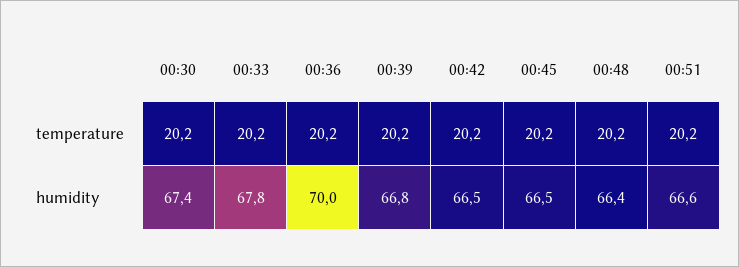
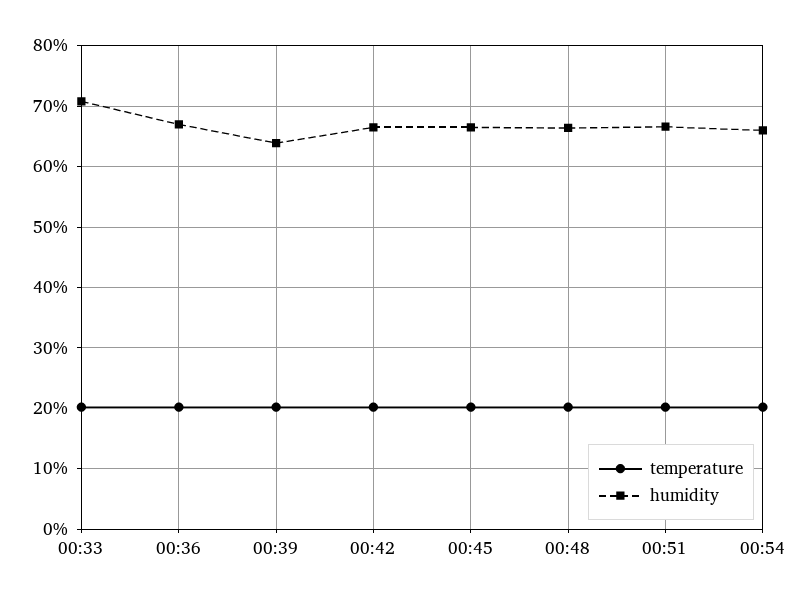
temperature, 00:30: 20.2 -> none
humidity, 00:30: 67.4 -> none
humidity, 00:33: 67.8 -> 71
humidity, 00:36: 70 -> 67
humidity, 00:39: 66.8 -> 64
temperature, 00:54: none -> 20
humidity, 00:54: none -> 66

